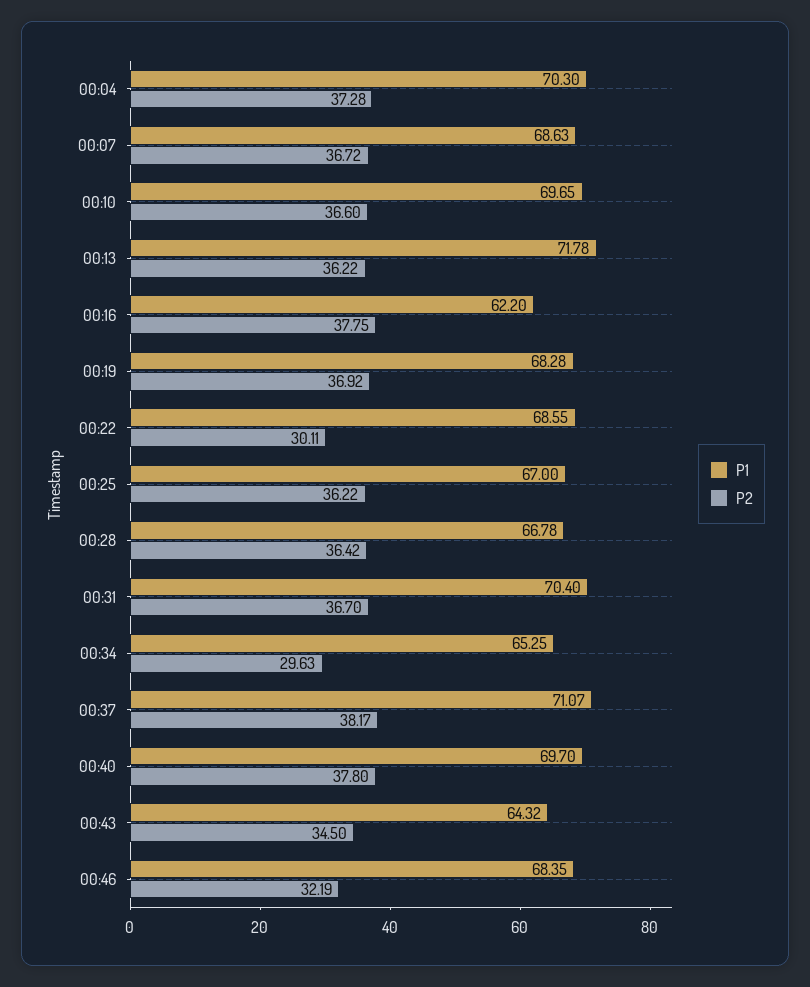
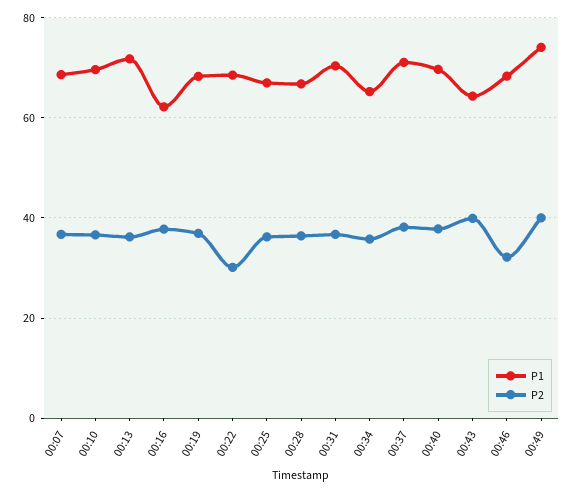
P1, 00:04: 70.3 -> none
P2, 00:04: 37.28 -> none
P2, 00:34: 29.63 -> 36
P2, 00:43: 34.5 -> 40
P1, 00:49: none -> 74
P2, 00:49: none -> 40

